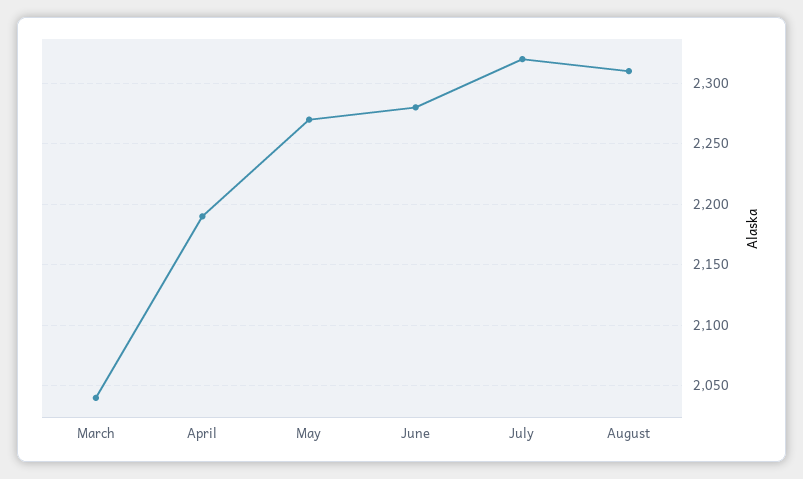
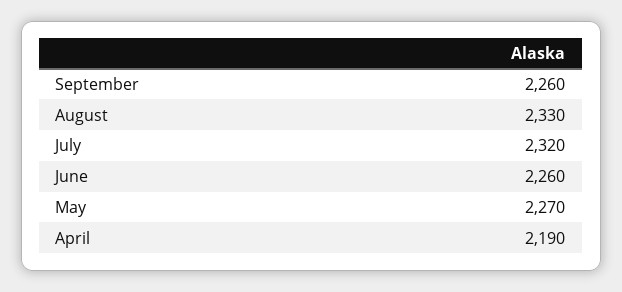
March: 2040 -> none
June: 2280 -> 2260
August: 2310 -> 2330
September: none -> 2260

